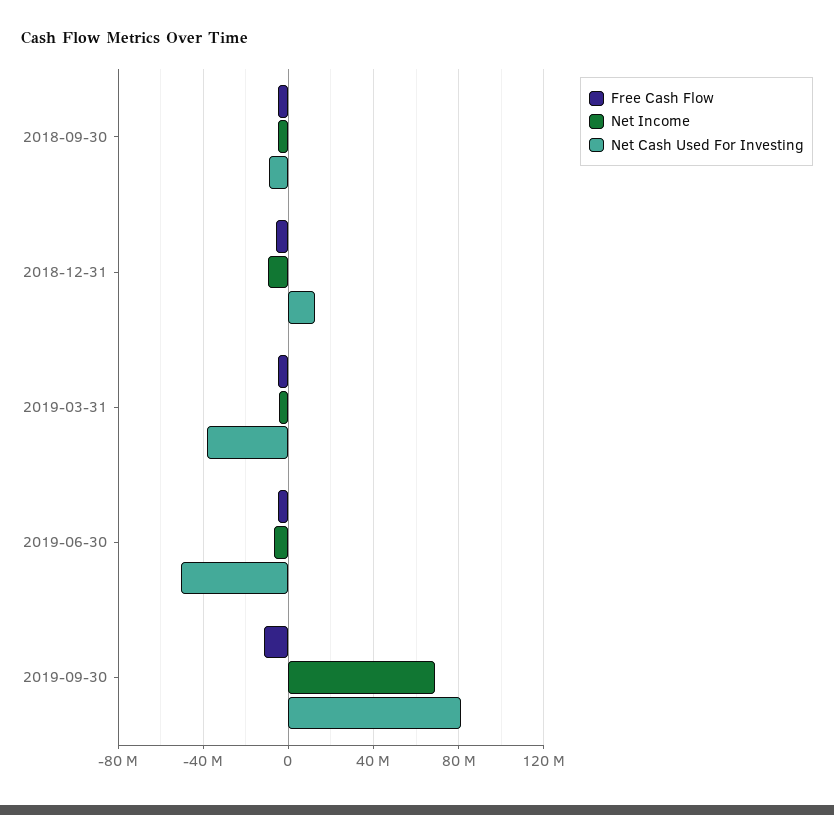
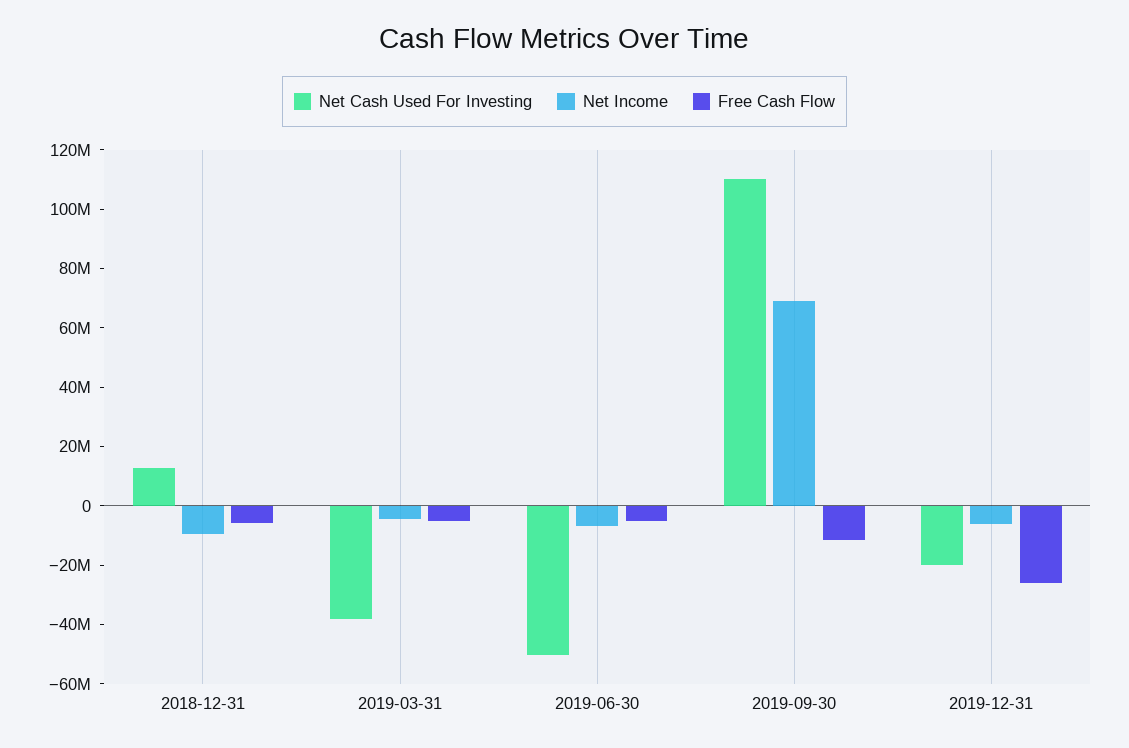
Free Cash Flow, 2018-09-30: -5000000 -> none
Net Income, 2018-09-30: -5000000 -> none
Net Cash Used For Investing, 2018-09-30: -10000000 -> none
Net Cash Used For Investing, 2019-09-30: 80000000 -> 110000000
Net Cash Used For Investing, 2019-12-31: none -> -20000000
Net Income, 2019-12-31: none -> -5000000
Free Cash Flow, 2019-12-31: none -> -25000000

